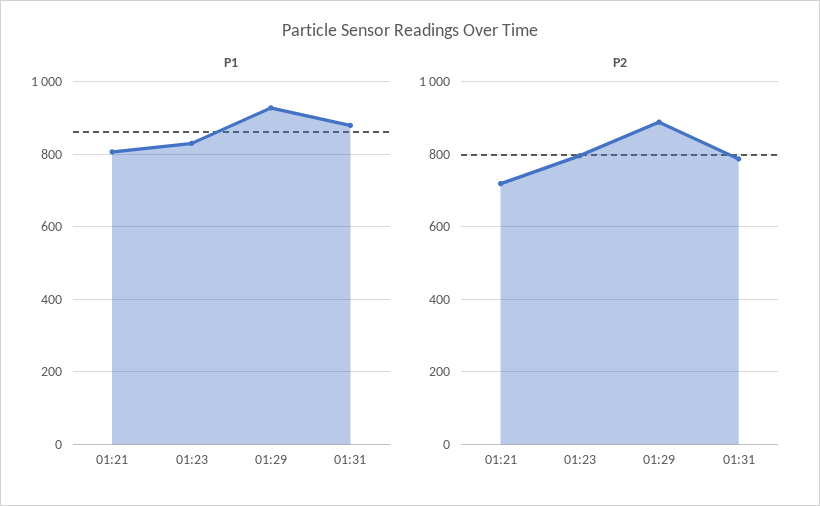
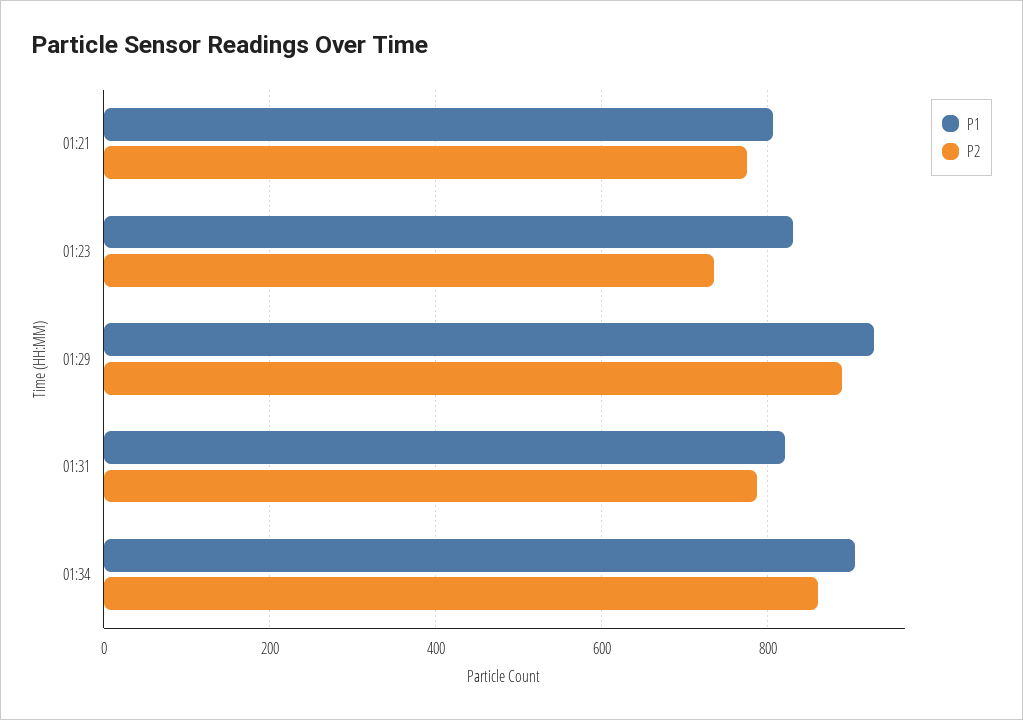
P1, 01:31: 880 -> 820
P2, 01:21: 720 -> 780
P2, 01:23: 800 -> 740
P1, 01:34: none -> 900
P2, 01:34: none -> 860

